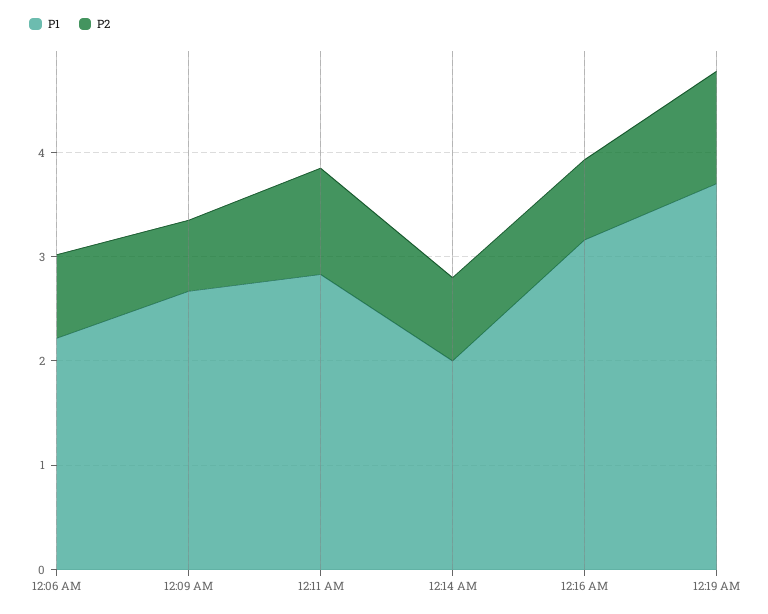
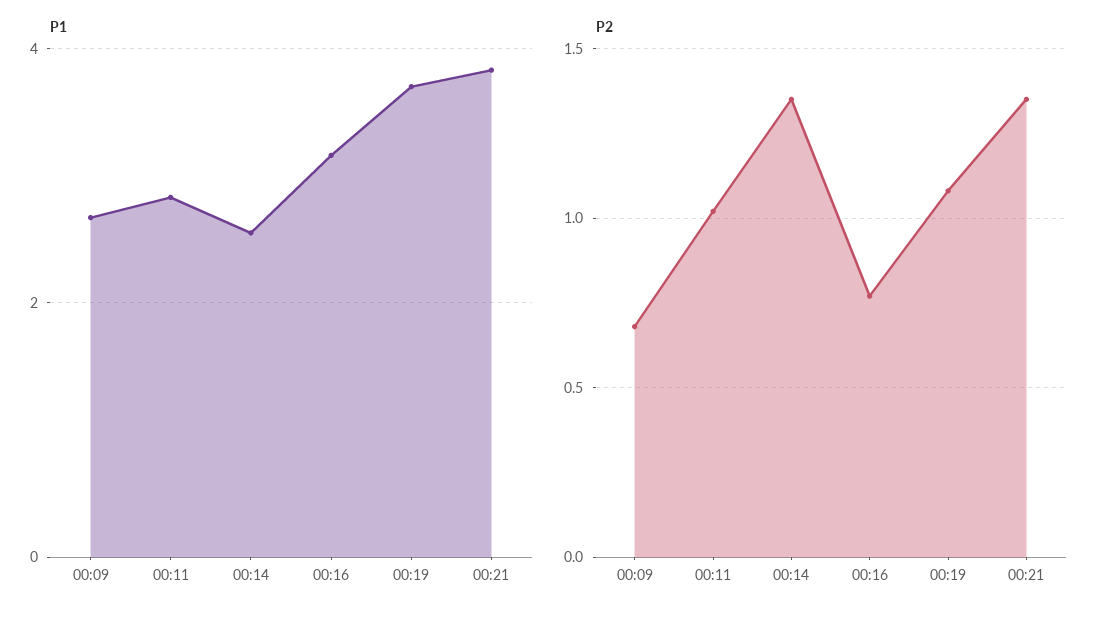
P1, 12:06 AM: 2.2 -> none
P2, 12:06 AM: 0.8 -> none
P1, 12:14 AM: 2 -> 2.6
P2, 12:14 AM: 0.8 -> 1.35
P1, 00:21: none -> 3.8
P2, 00:21: none -> 1.35

